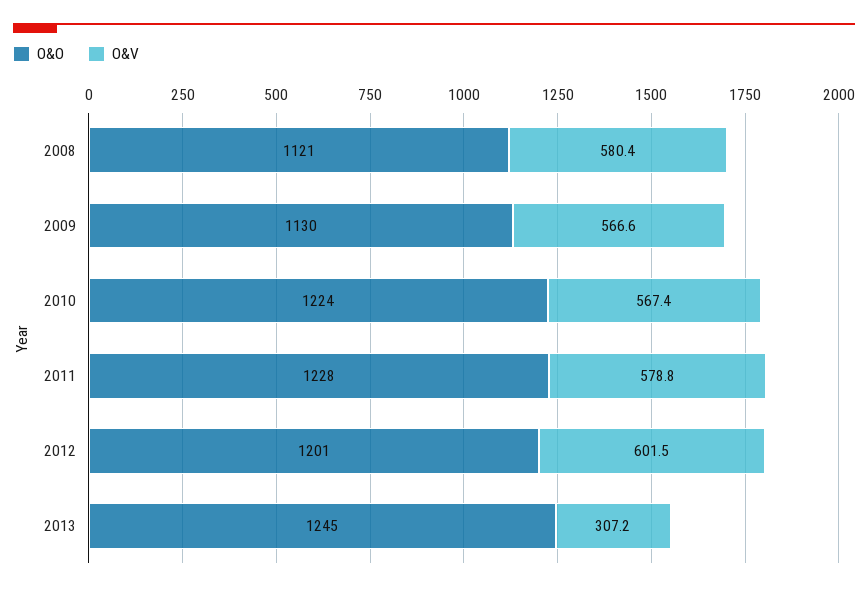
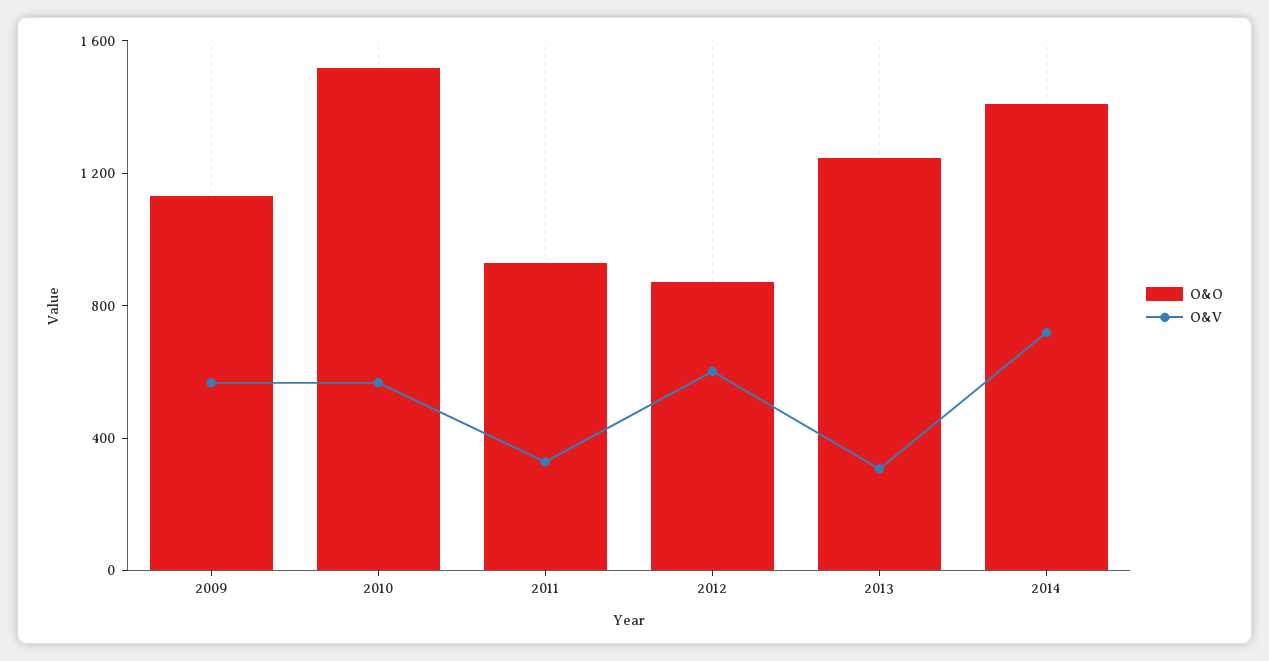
O&O, 2008: 1121 -> none
O&V, 2008: 580.4 -> none
O&O, 2010: 1224 -> 1500
O&O, 2011: 1228 -> 900
O&V, 2011: 578.8 -> 300
O&O, 2012: 1201 -> 900
O&O, 2014: none -> 1400
O&V, 2014: none -> 700

